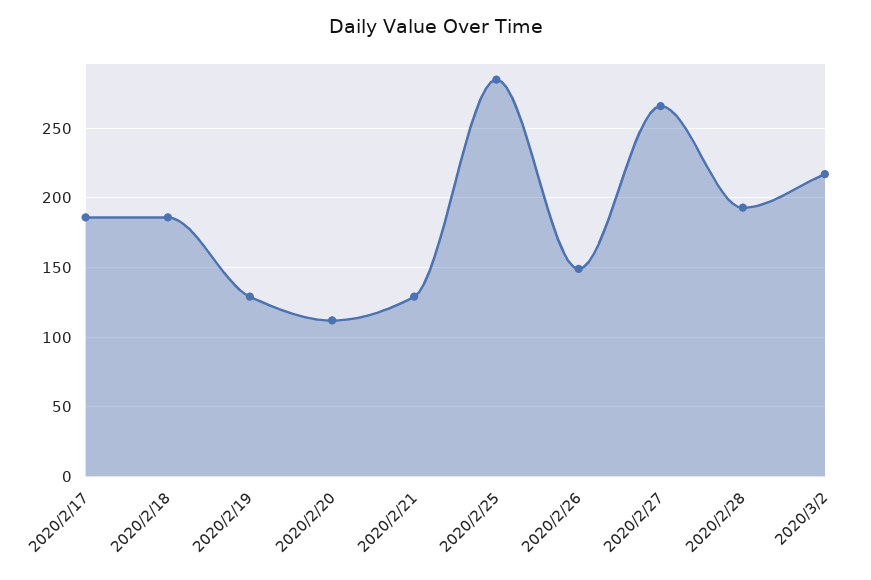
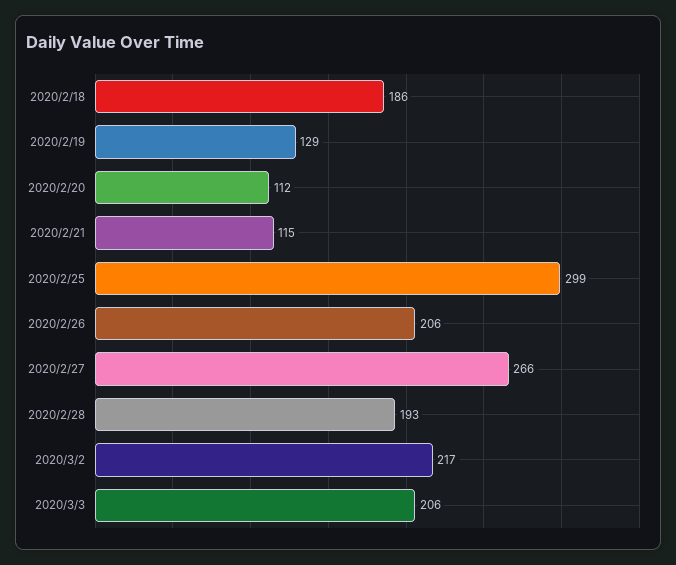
2020/2/17: 185 -> none
2020/2/21: 130 -> 115
2020/2/25: 285 -> 299
2020/2/26: 150 -> 206
2020/3/3: none -> 206

